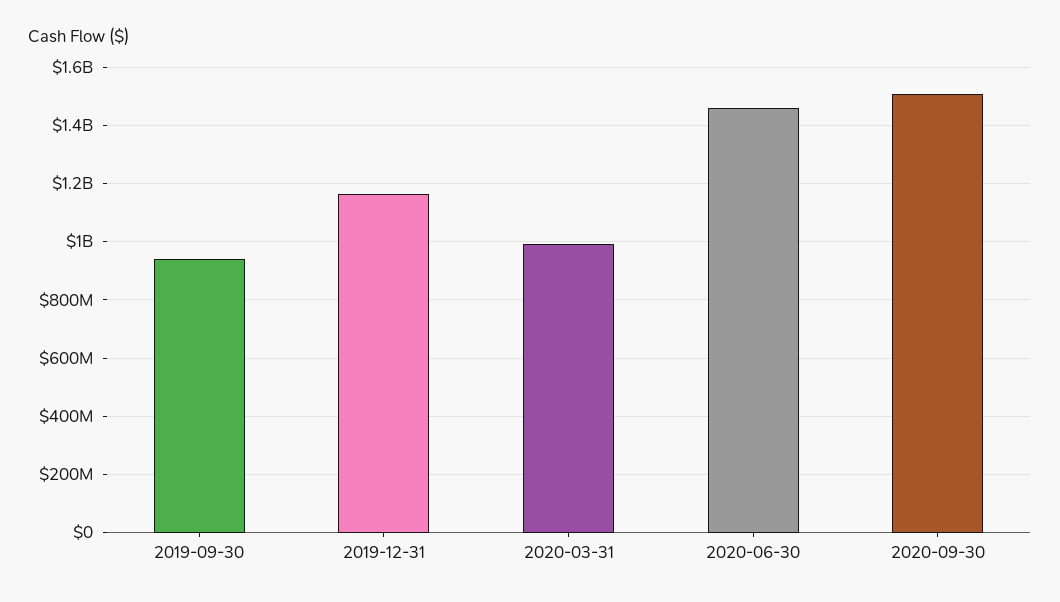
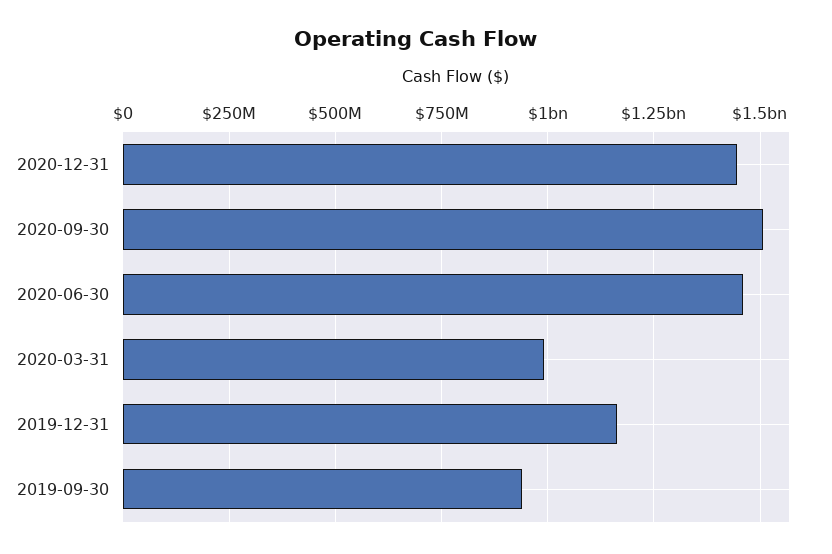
2020-12-31: none -> 1450000000

